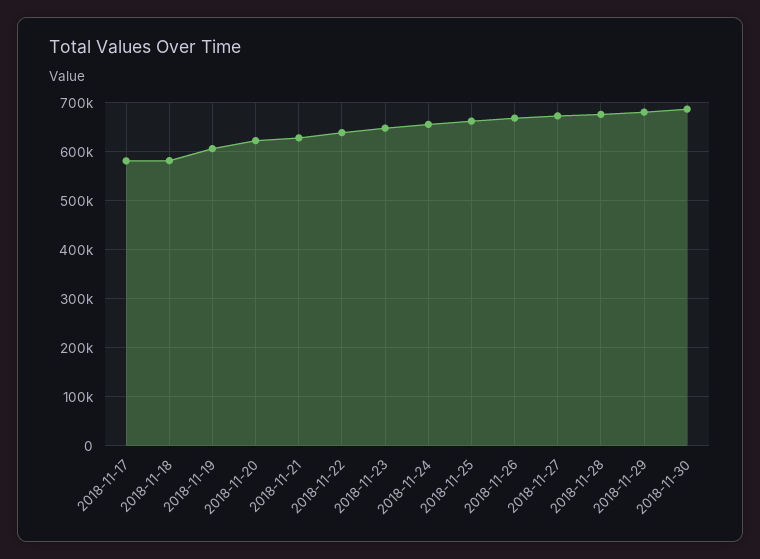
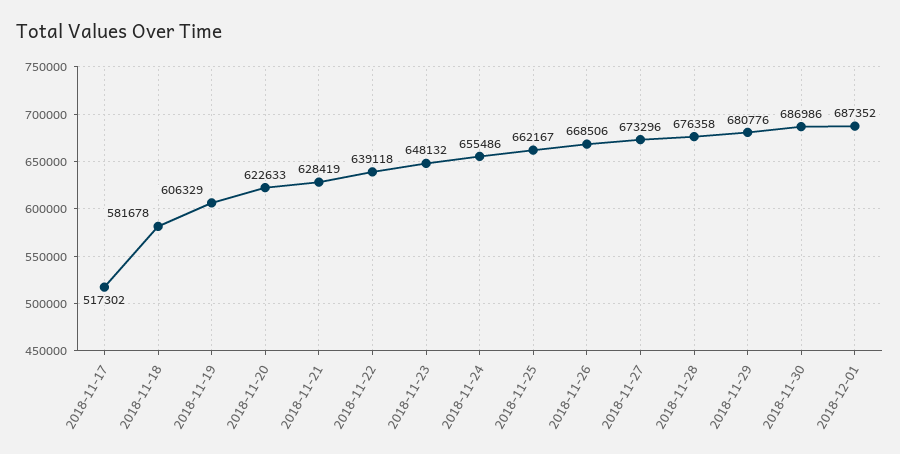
2018-11-17: 580000 -> 517302
2018-12-01: none -> 687352

